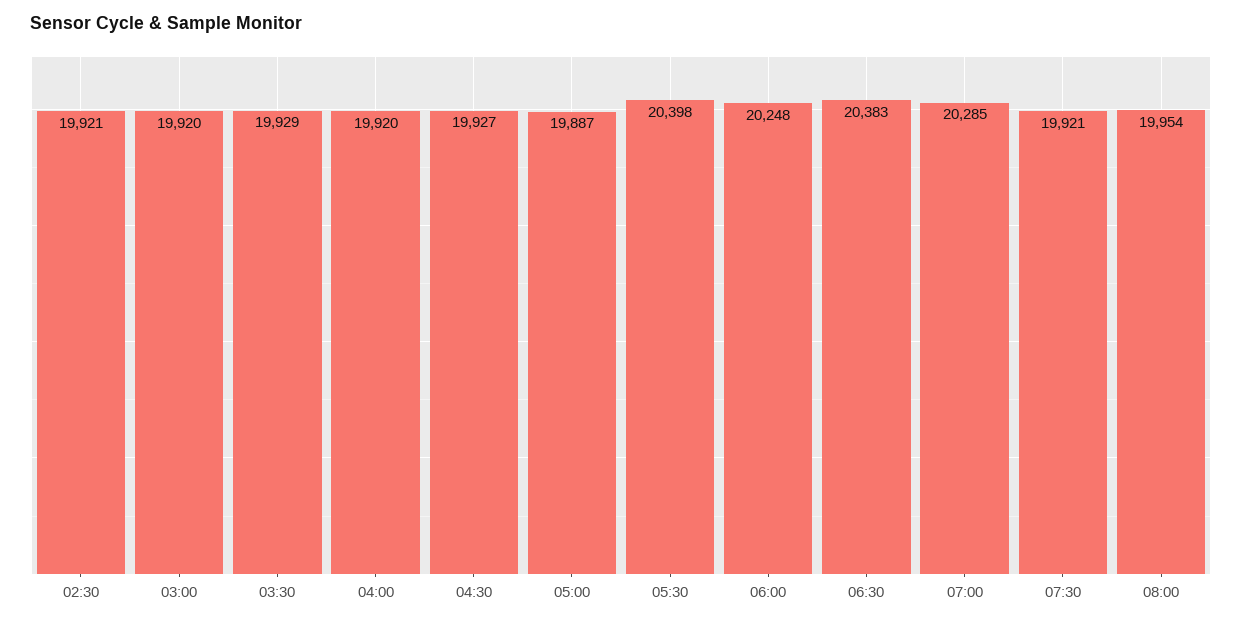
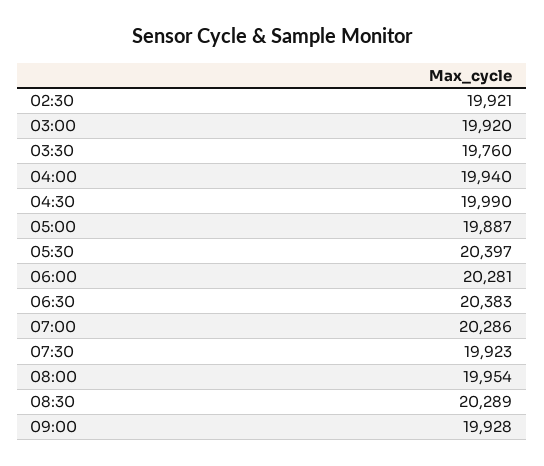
03:30: 19929 -> 19760
04:00: 19920 -> 19940
04:30: 19927 -> 19990
05:30: 20398 -> 20397
06:00: 20248 -> 20281
07:00: 20285 -> 20286
07:30: 19921 -> 19923
08:30: none -> 20289
09:00: none -> 19928

